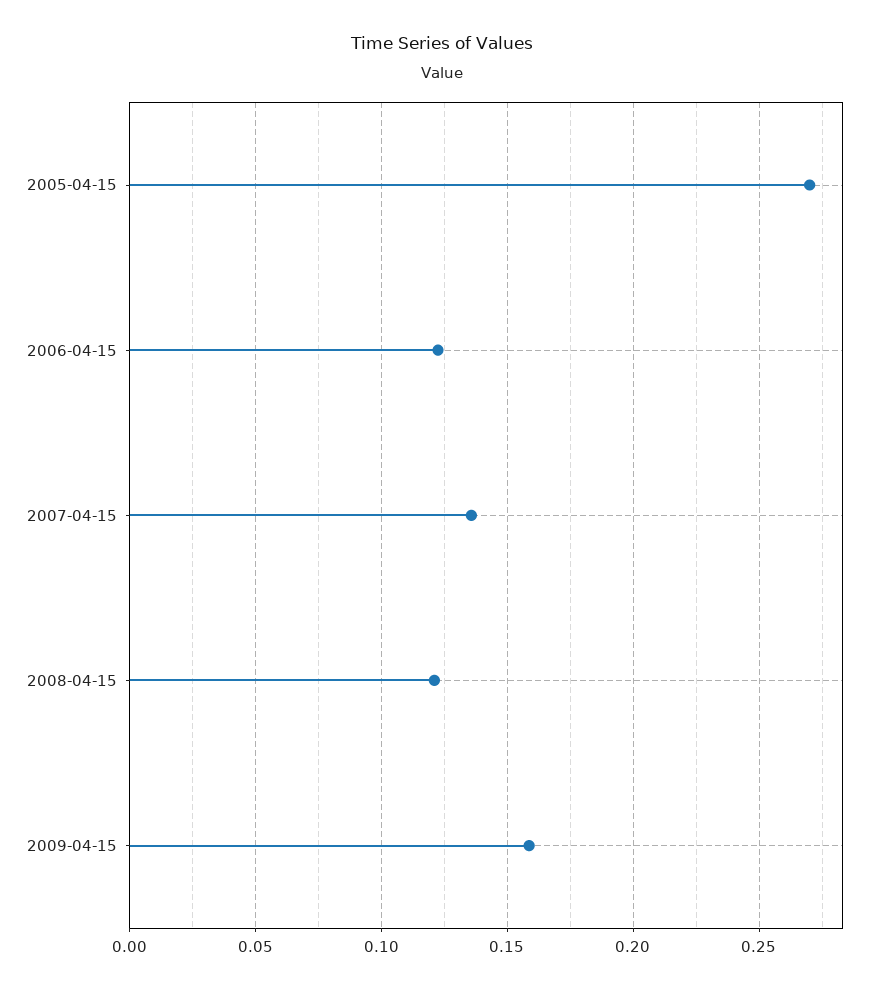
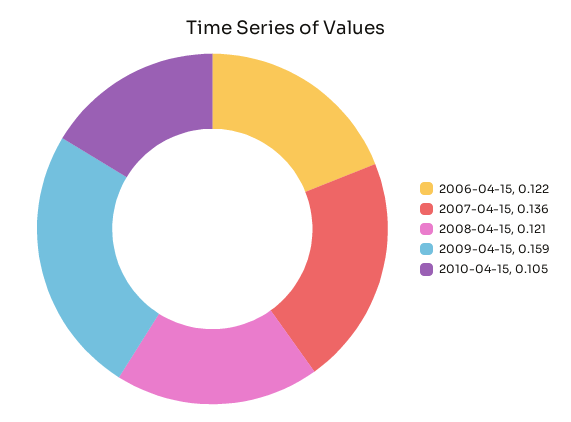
2005-04-15: 0.27 -> none
2010-04-15: none -> 0.105

